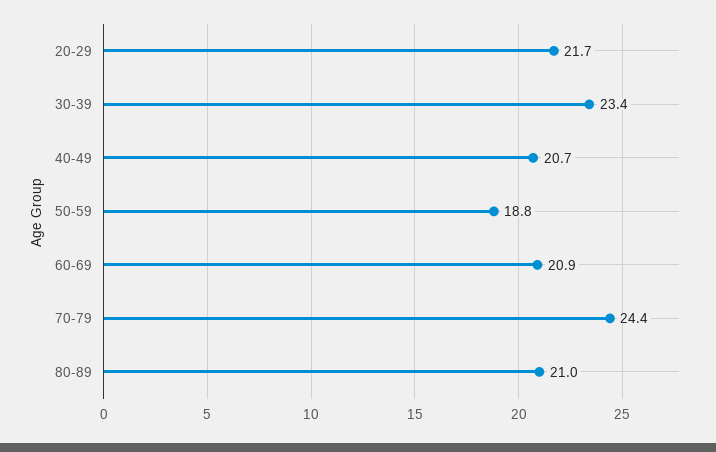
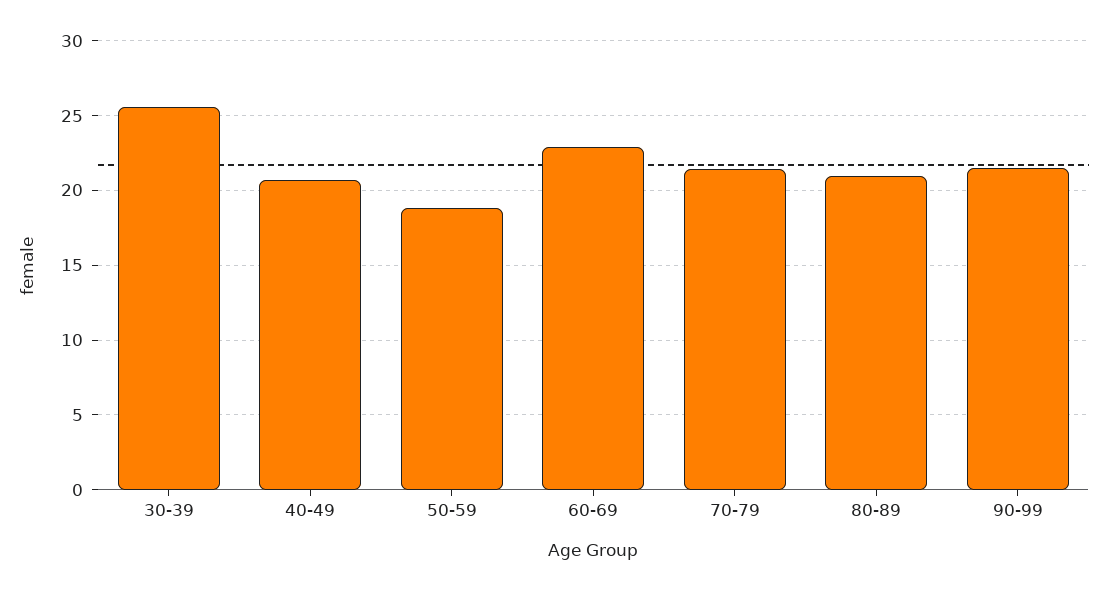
20-29: 21.7 -> none
30-39: 23.4 -> 25.5
60-69: 20.9 -> 23
70-79: 24.4 -> 21.5
90-99: none -> 21.5

